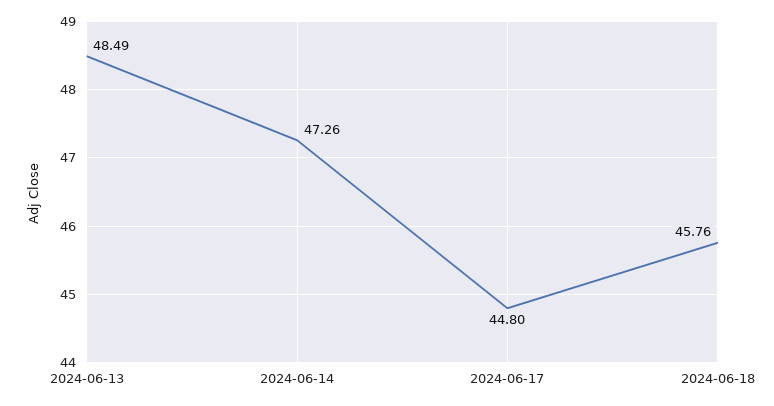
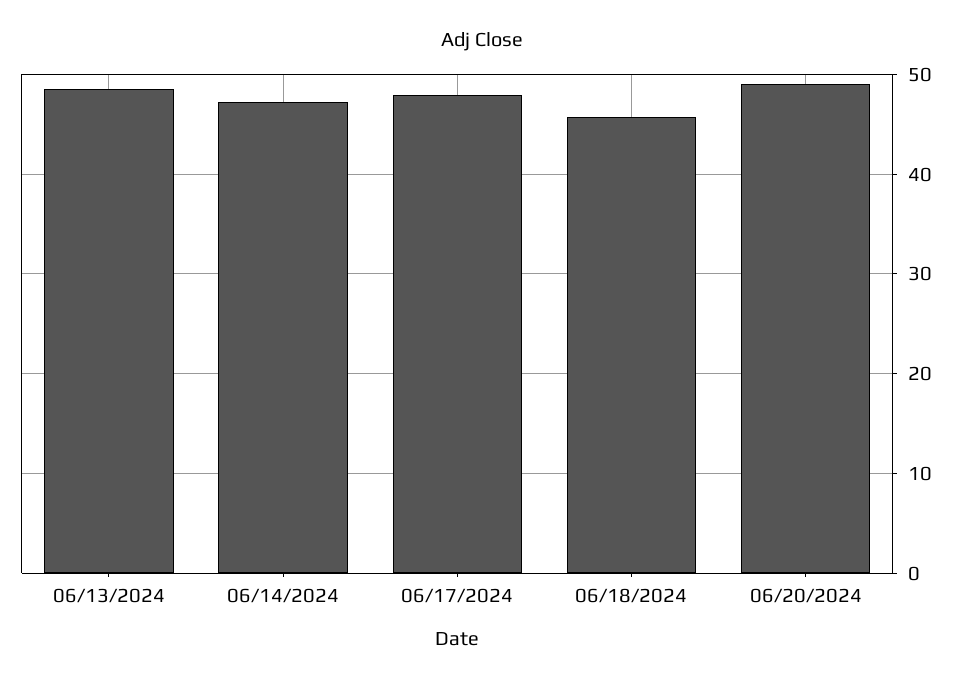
2024-06-17: 44.8 -> 48
06/20/2024: none -> 49

